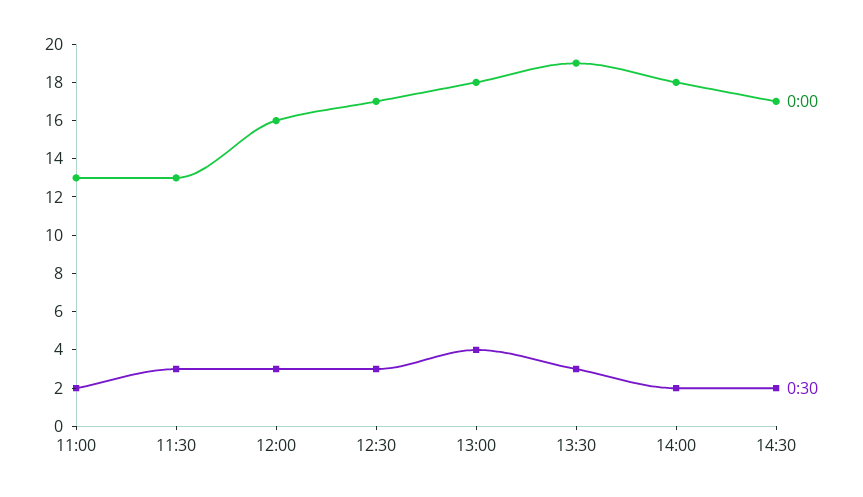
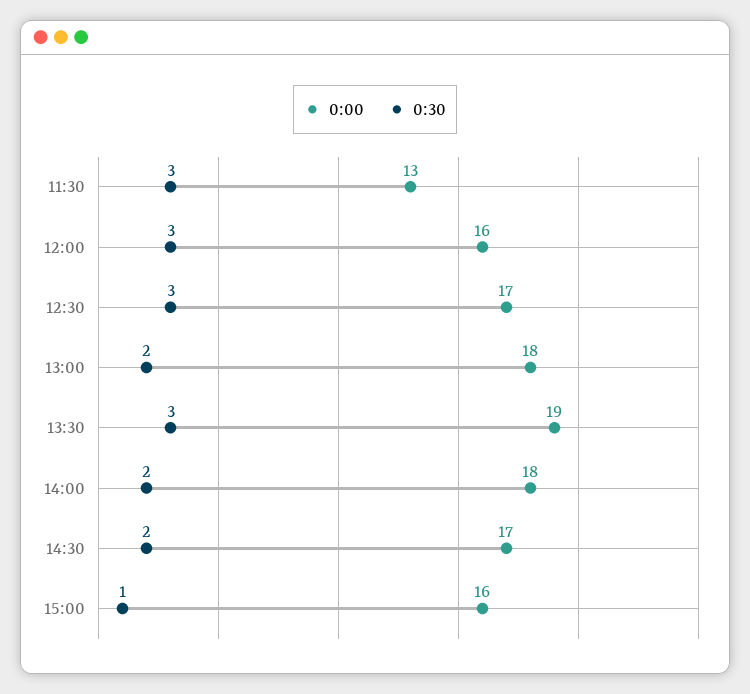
0:00, 11:00: 13 -> none
0:30, 11:00: 2 -> none
0:30, 13:00: 4 -> 2
0:00, 15:00: none -> 16
0:30, 15:00: none -> 1

